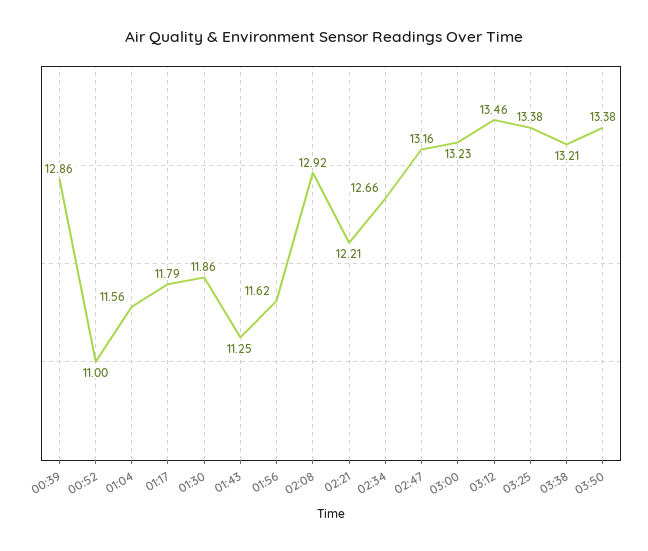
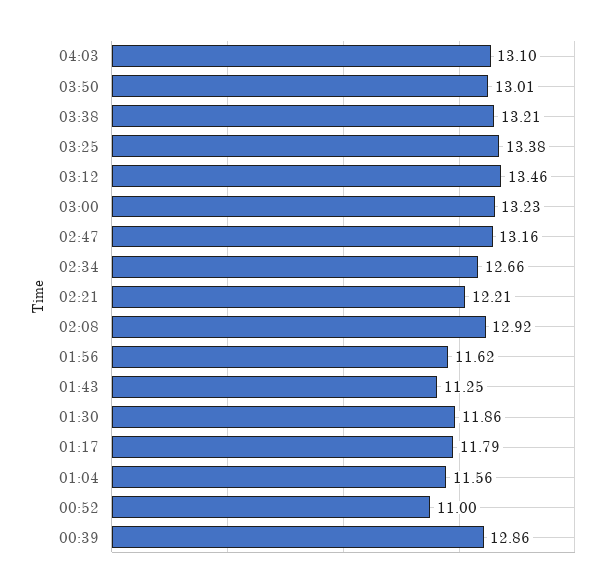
03:50: 13.38 -> 13.01
04:03: none -> 13.1

